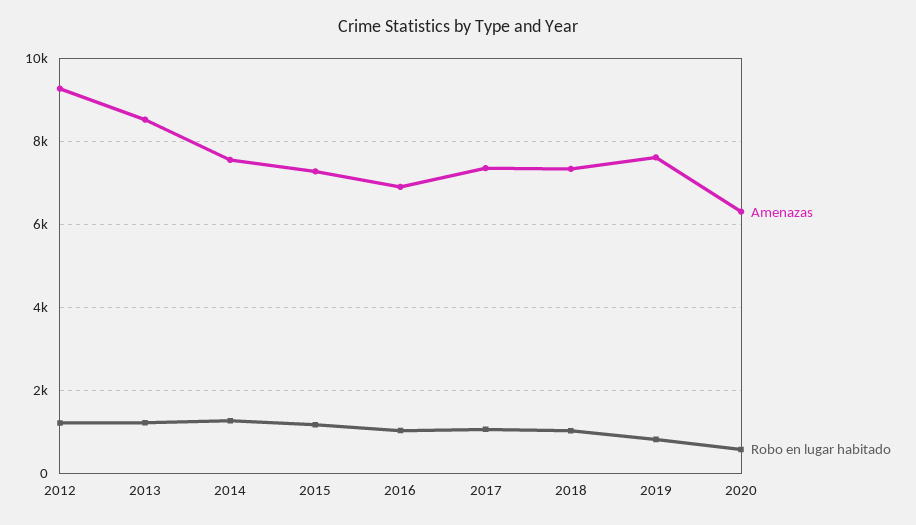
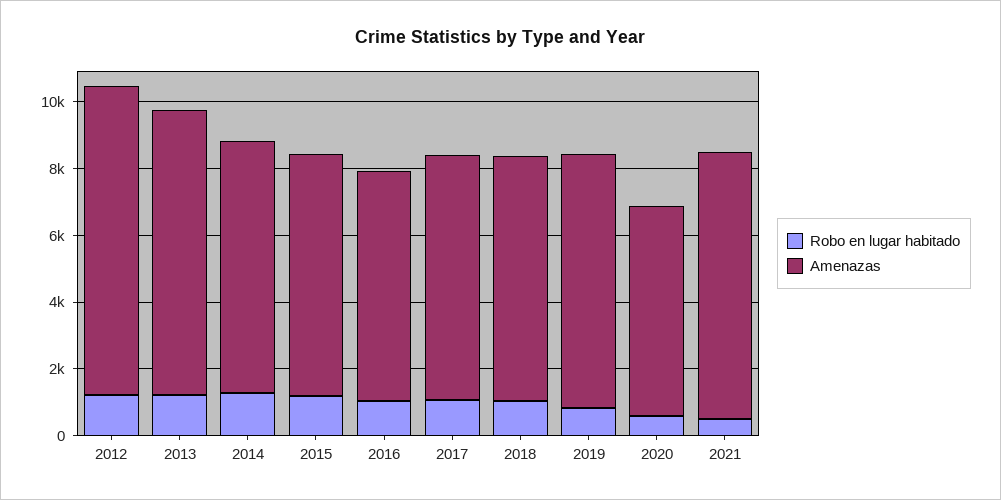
Robo en lugar habitado, 2021: none -> 500
Amenazas, 2021: none -> 8000

